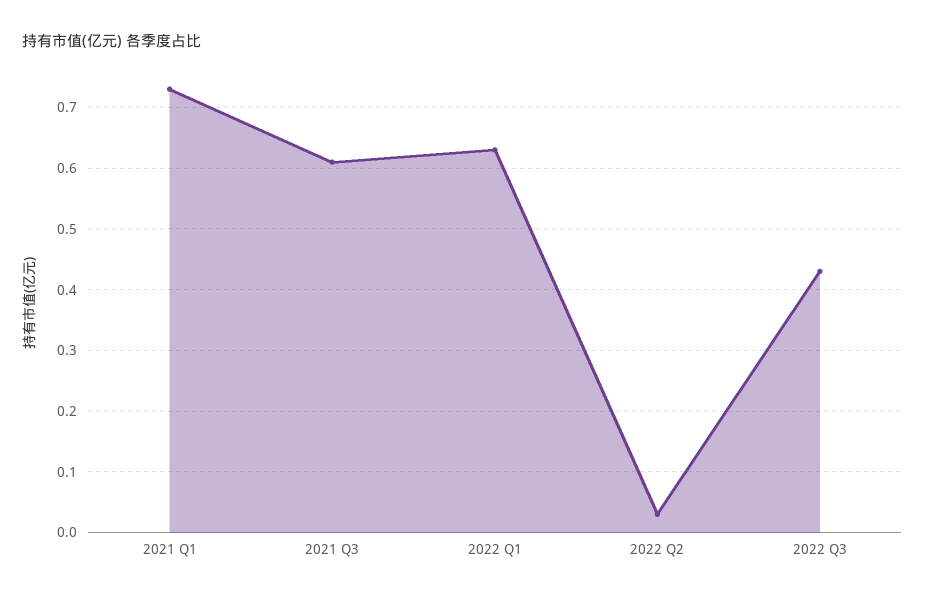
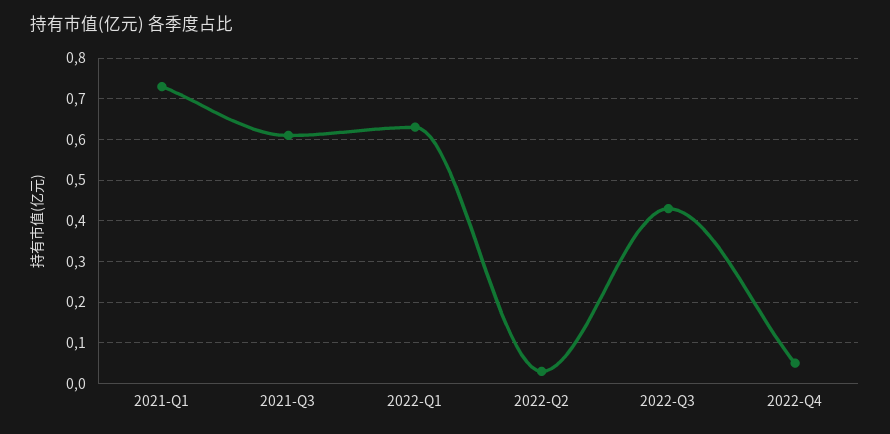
2022-Q4: none -> 0.05

